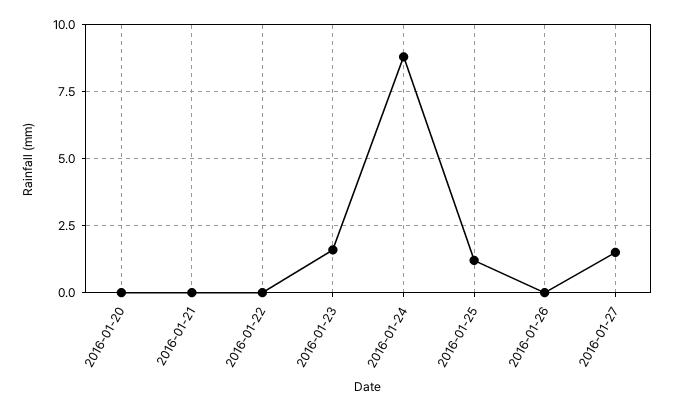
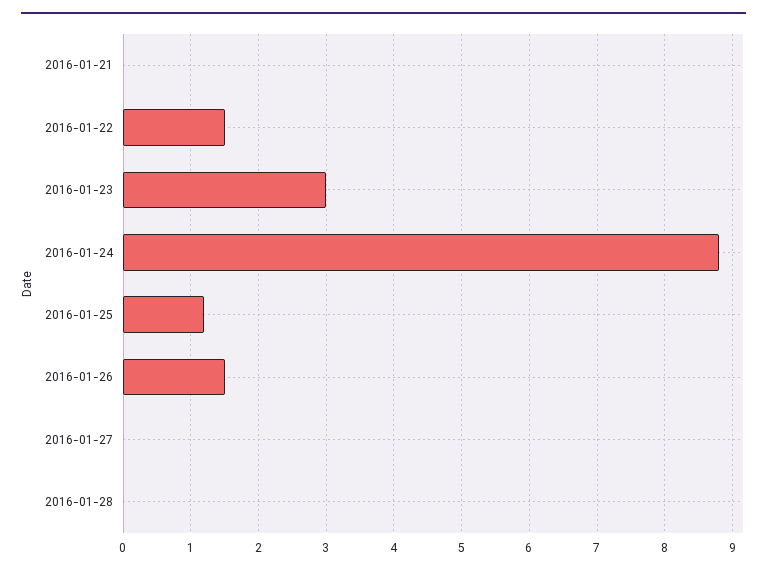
2016-01-20: 0 -> none
2016-01-22: 0 -> 1.5
2016-01-23: 1.5 -> 3
2016-01-26: 0 -> 1.5
2016-01-27: 1.5 -> 0
2016-01-28: none -> 0

